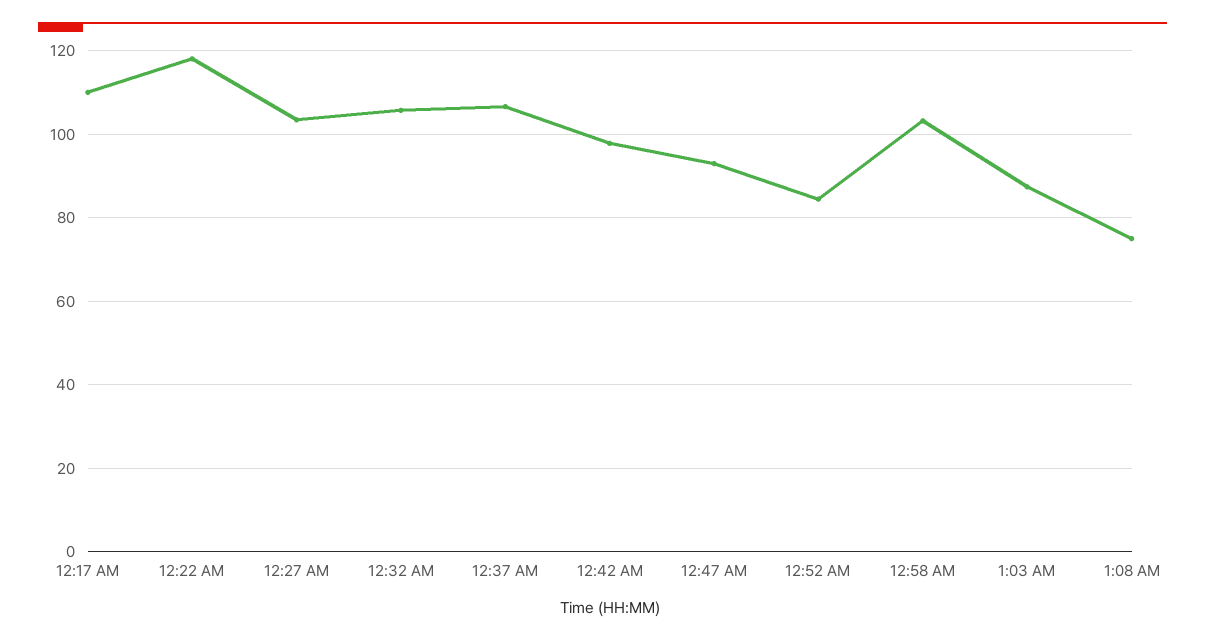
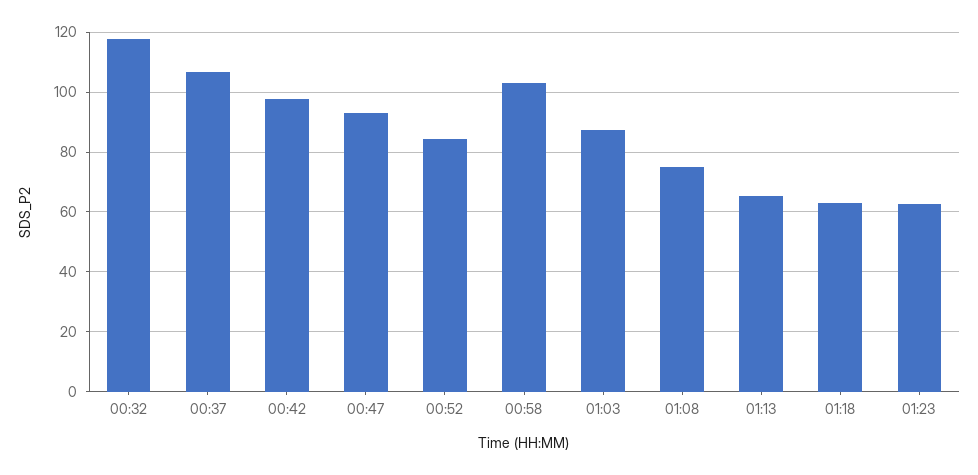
12:17 AM: 110 -> none
12:22 AM: 118 -> none
12:27 AM: 104 -> none
12:32 AM: 106 -> 117.5
01:13: none -> 65
01:18: none -> 62.5
01:23: none -> 62.5

